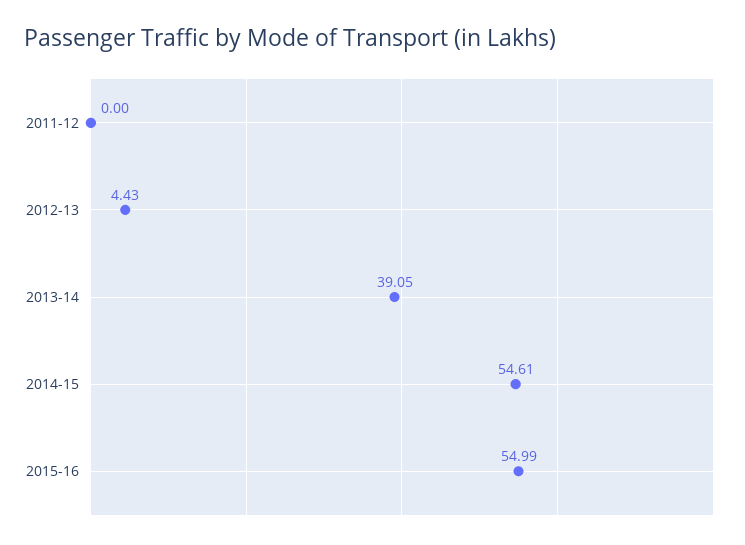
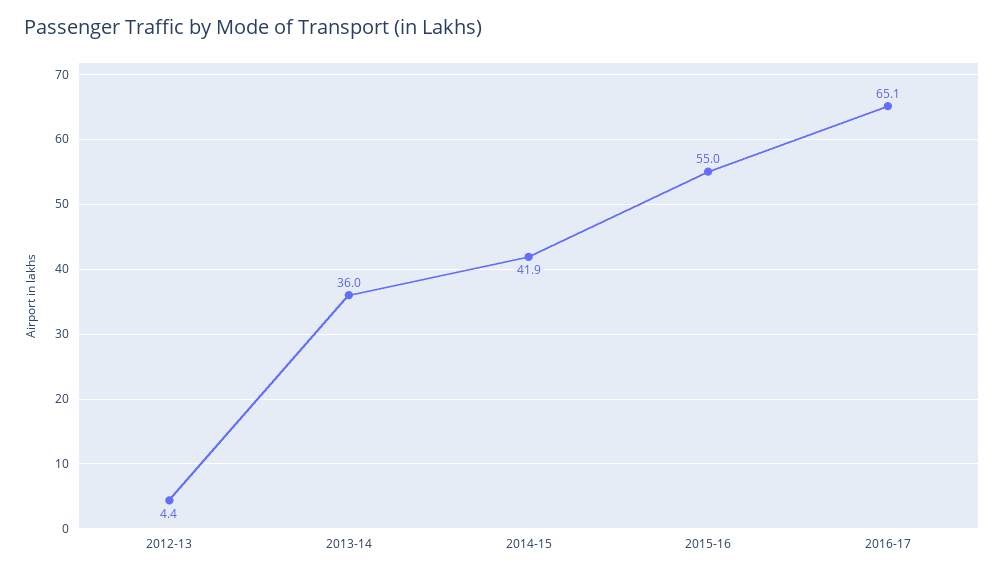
2011-12: 0 -> none
2013-14: 39.05 -> 36
2014-15: 54.61 -> 41.9
2016-17: none -> 65.1

